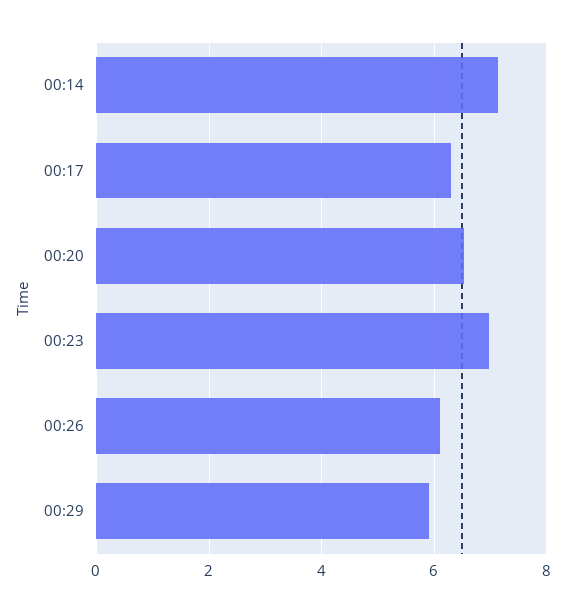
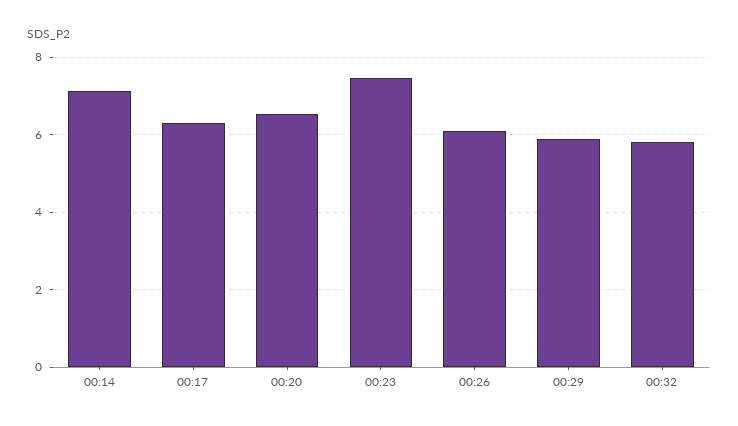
00:23: 7 -> 7.4
00:32: none -> 5.8

